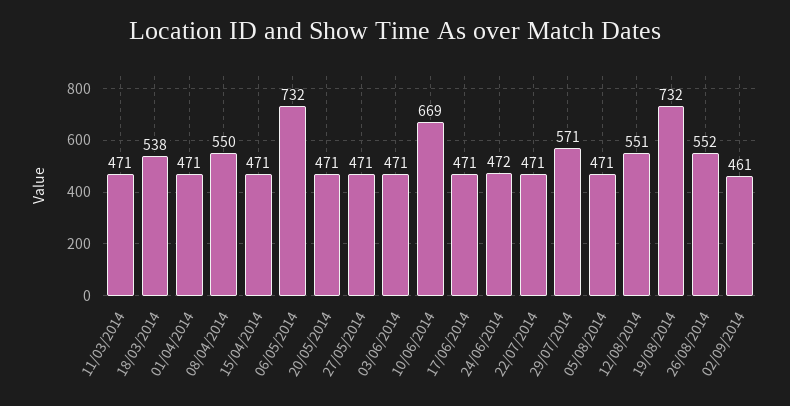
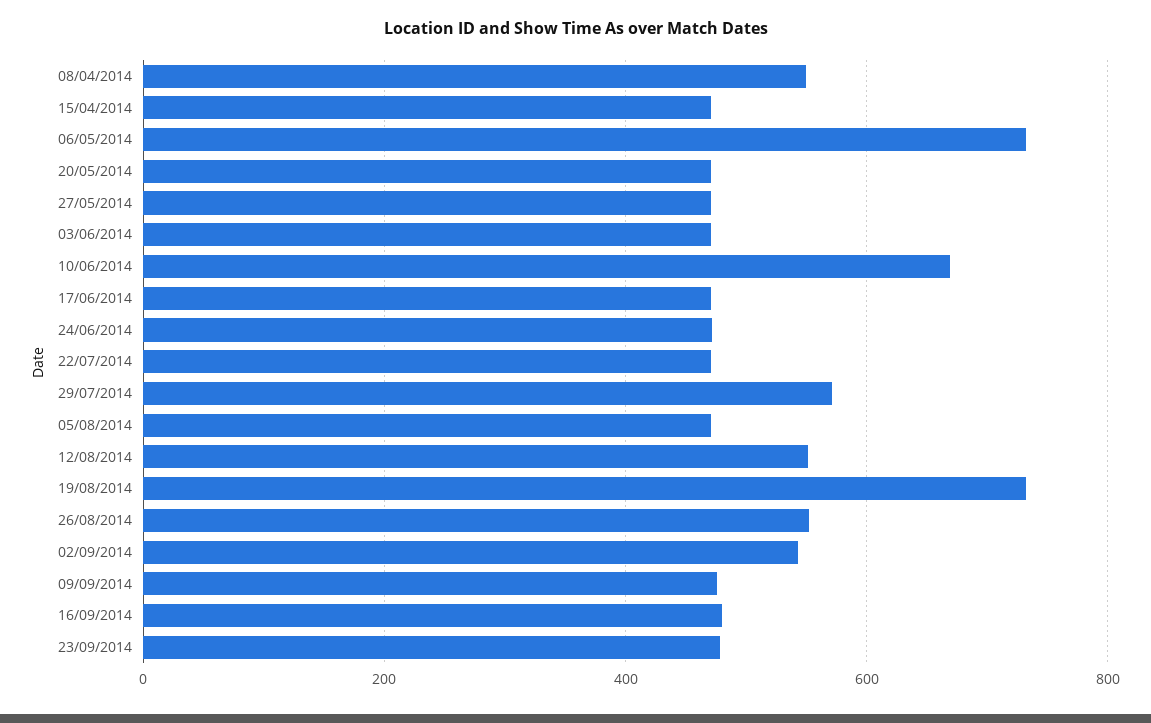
11/03/2014: 471 -> none
18/03/2014: 538 -> none
01/04/2014: 471 -> none
02/09/2014: 461 -> 540
09/09/2014: none -> 480
16/09/2014: none -> 480
23/09/2014: none -> 480

